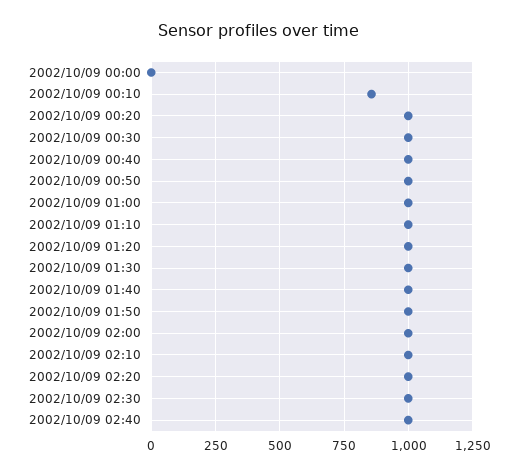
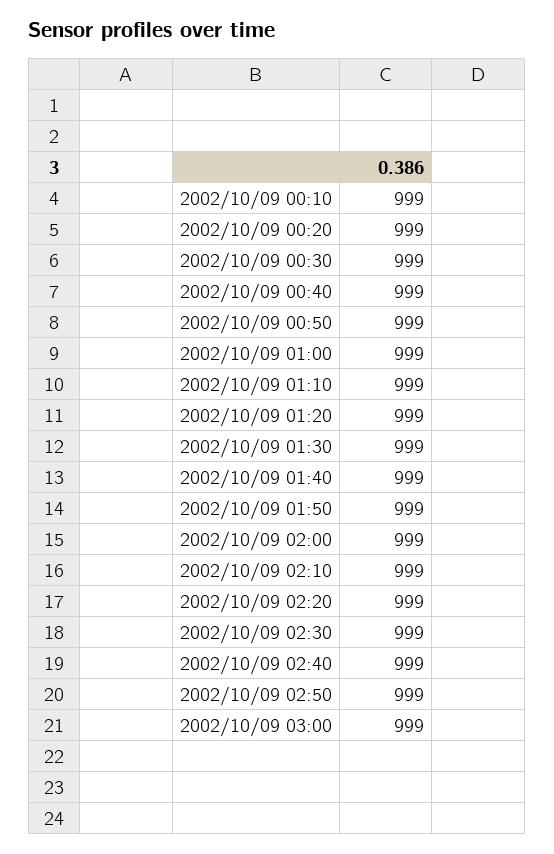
2002/10/09 00:00: 0 -> none
2002/10/09 00:10: 850 -> 999
2002/10/09 02:50: none -> 999
2002/10/09 03:00: none -> 999

